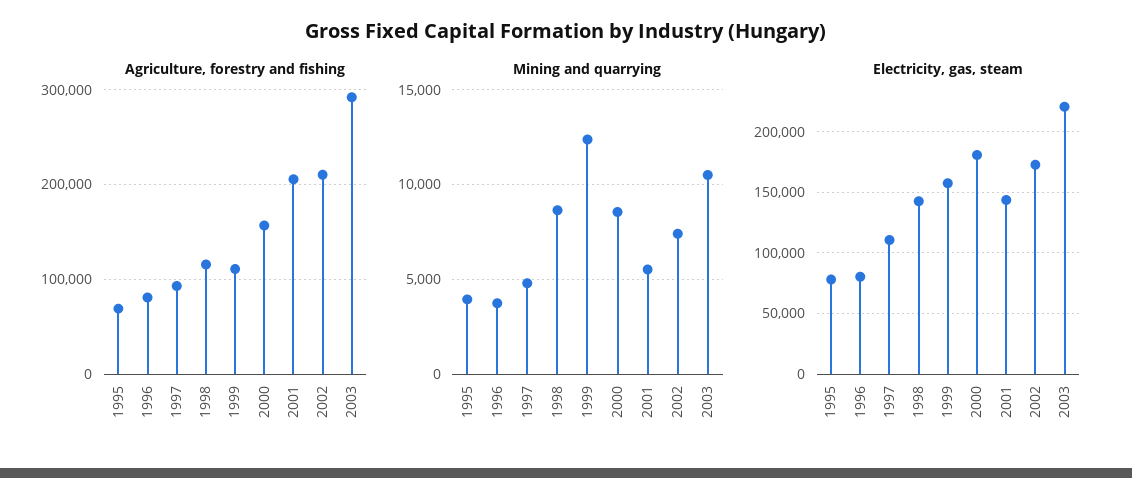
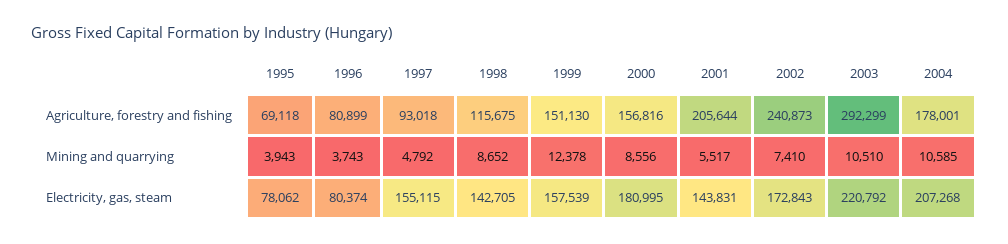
Agriculture, forestry and fishing, 1999: 110000 -> 151130
Agriculture, forestry and fishing, 2002: 210000 -> 240873
Electricity, gas, steam, 1997: 110000 -> 155115
Agriculture, forestry and fishing, 2004: none -> 178001
Mining and quarrying, 2004: none -> 10585
Electricity, gas, steam, 2004: none -> 207268

